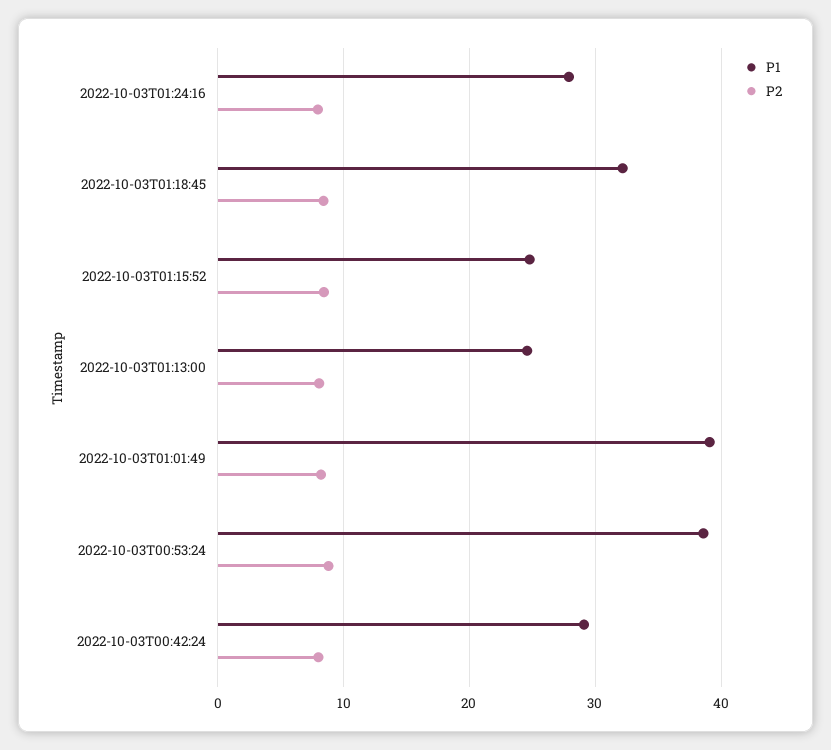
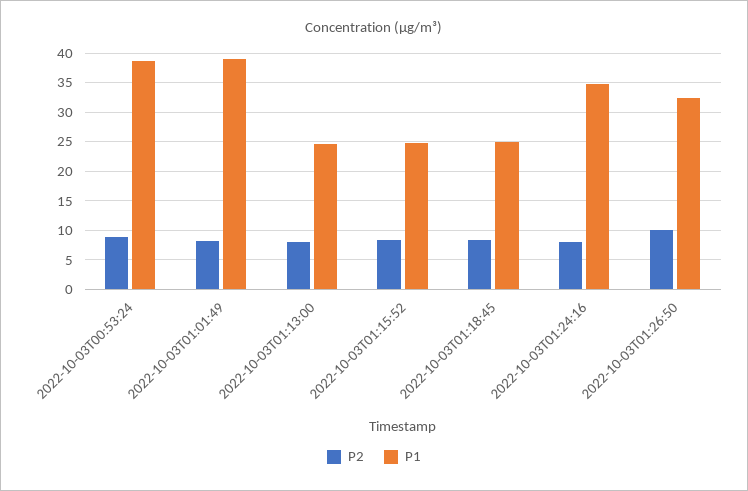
P1, 2022-10-03T01:24:16: 28 -> 35
P1, 2022-10-03T01:18:45: 32 -> 25
P1, 2022-10-03T00:42:24: 29 -> none
P2, 2022-10-03T00:42:24: 8 -> none
P2, 2022-10-03T01:26:50: none -> 10
P1, 2022-10-03T01:26:50: none -> 32.5

